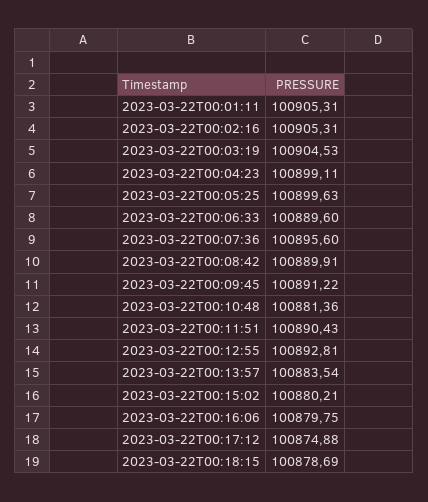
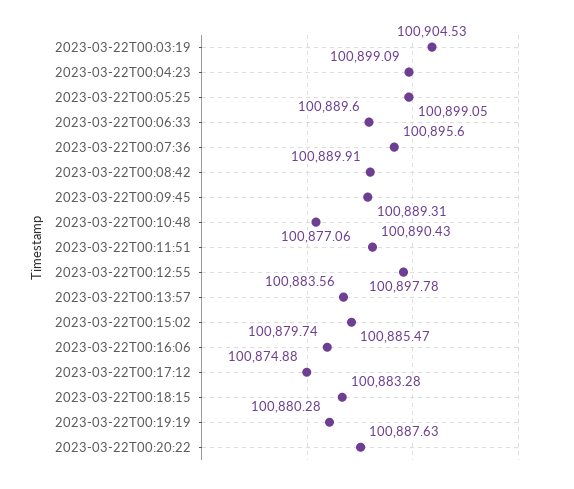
2023-03-22T00:01:11: 100905.31 -> none
2023-03-22T00:02:16: 100905.31 -> none
2023-03-22T00:04:23: 100899.11 -> 100899.09
2023-03-22T00:05:25: 100899.63 -> 100899.05
2023-03-22T00:09:45: 100891.22 -> 100889.31
2023-03-22T00:10:48: 100881.36 -> 100877.06
2023-03-22T00:12:55: 100892.81 -> 100897.78
2023-03-22T00:13:57: 100883.54 -> 100883.56
2023-03-22T00:15:02: 100880.21 -> 100885.47
2023-03-22T00:16:06: 100879.75 -> 100879.74
2023-03-22T00:18:15: 100878.69 -> 100883.28
2023-03-22T00:19:19: none -> 100880.28
2023-03-22T00:20:22: none -> 100887.63

